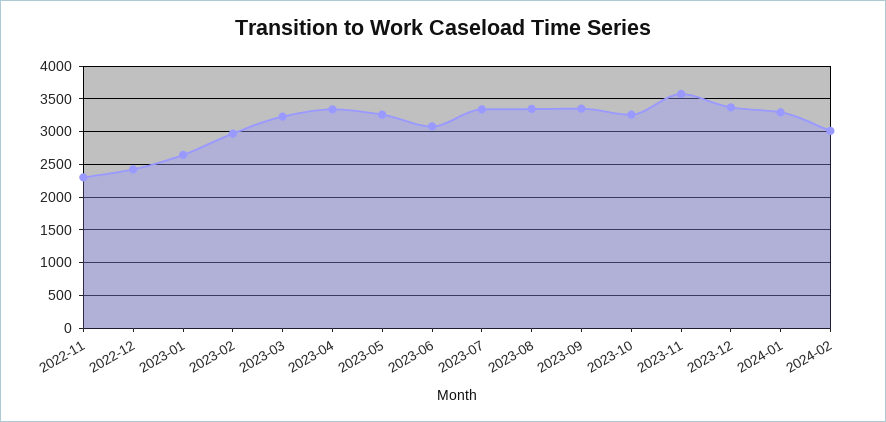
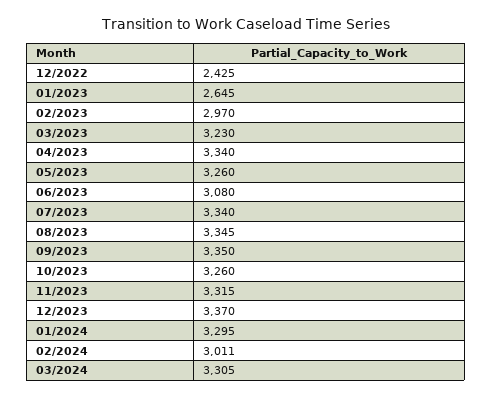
2022-11: 2300 -> none
2023-11: 3600 -> 3315
03/2024: none -> 3305

